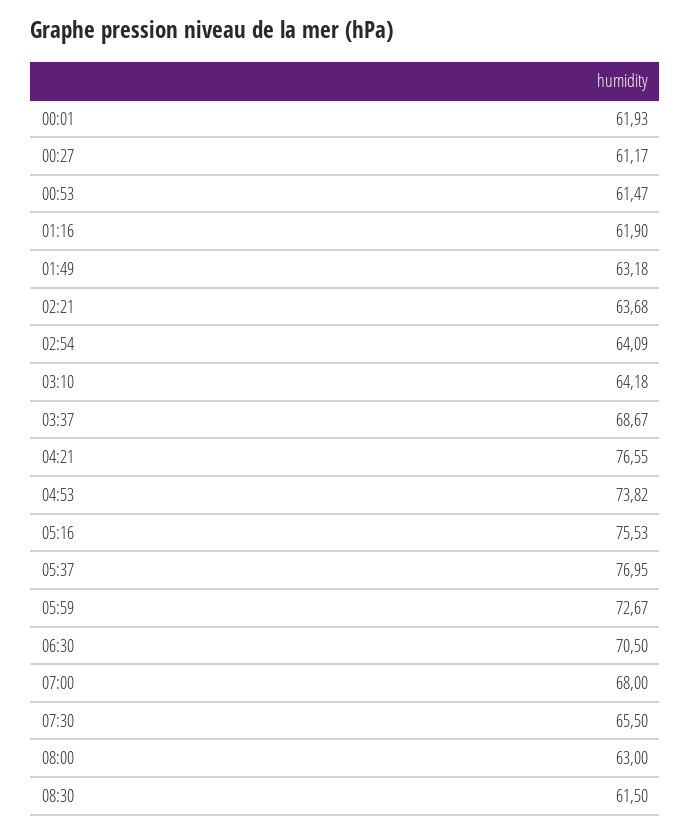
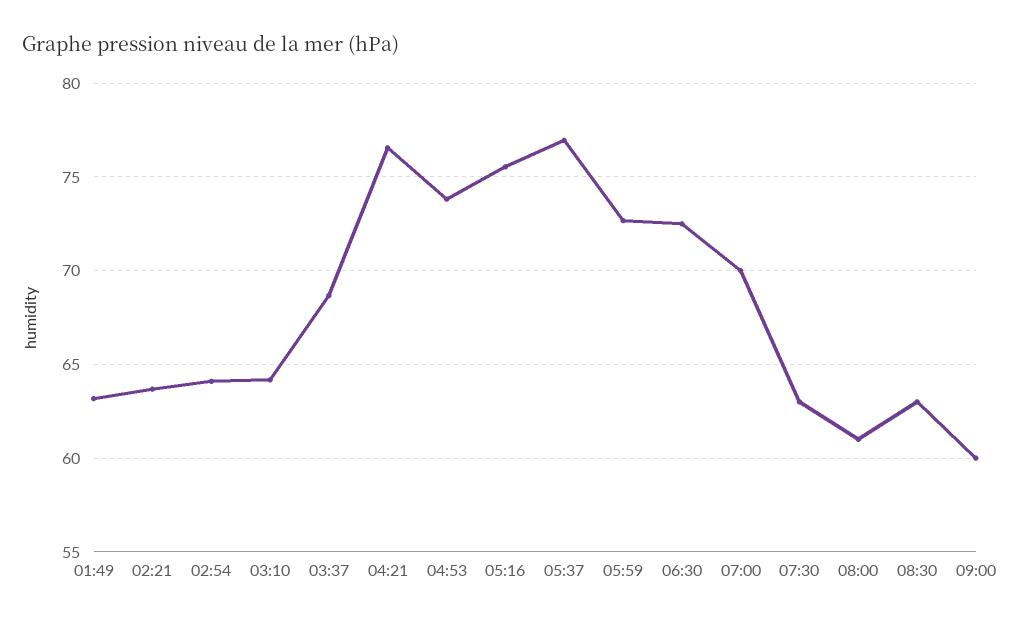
00:01: 61.93 -> none
00:27: 61.17 -> none
00:53: 61.47 -> none
01:16: 61.9 -> none
06:30: 70.5 -> 72.5
07:00: 68 -> 70
07:30: 65.5 -> 63
08:00: 63 -> 61
08:30: 61.5 -> 63
09:00: none -> 60

